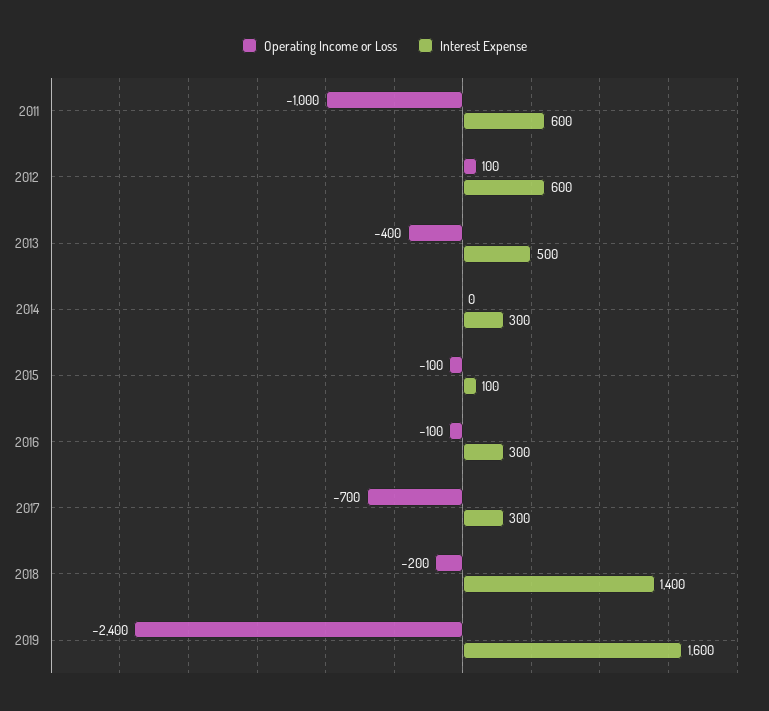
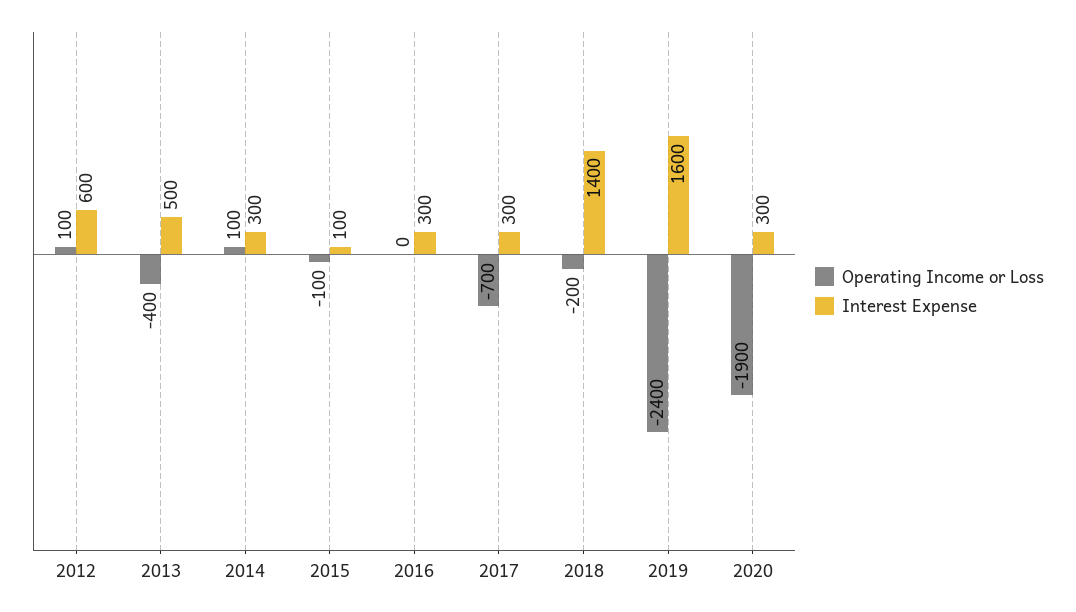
Operating Income or Loss, 2011: -1000 -> none
Interest Expense, 2011: 600 -> none
Operating Income or Loss, 2014: 0 -> 100
Operating Income or Loss, 2016: -100 -> 0
Operating Income or Loss, 2020: none -> -1900
Interest Expense, 2020: none -> 300

